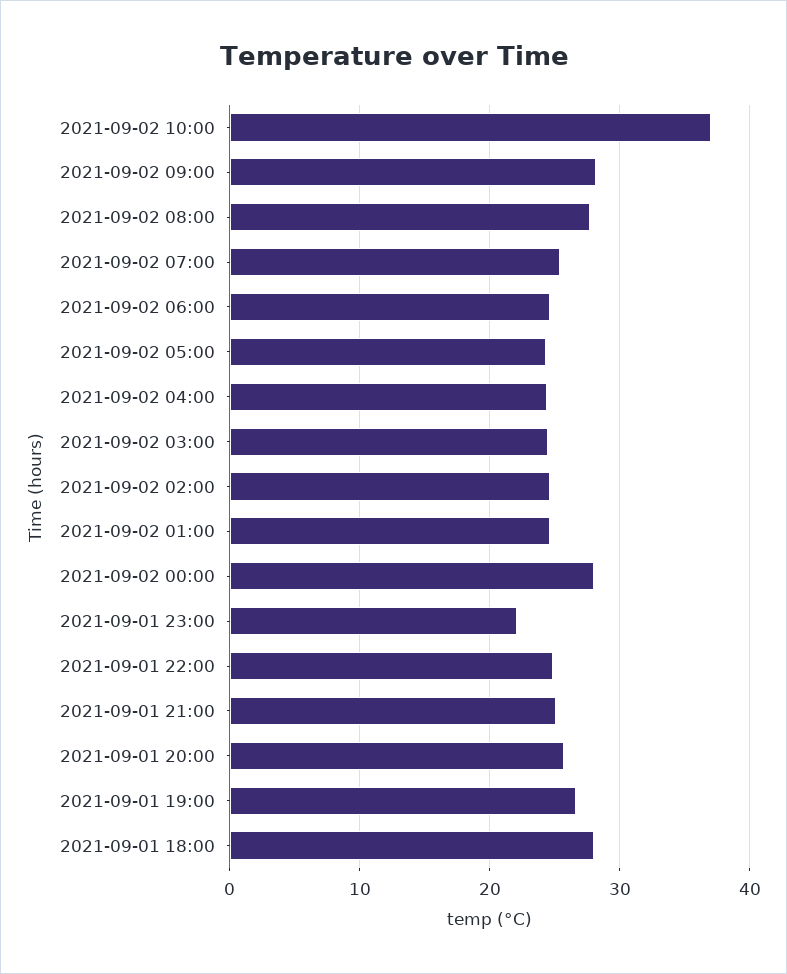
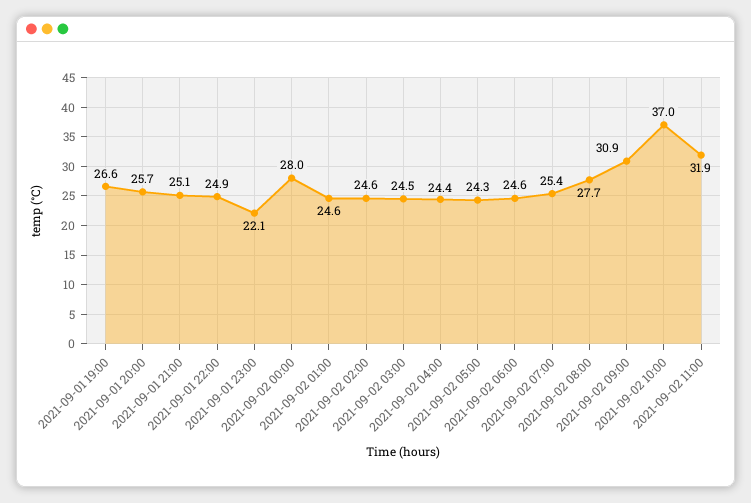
2021-09-02 09:00: 28 -> 30.9
2021-09-01 18:00: 28 -> none
2021-09-02 11:00: none -> 31.9

